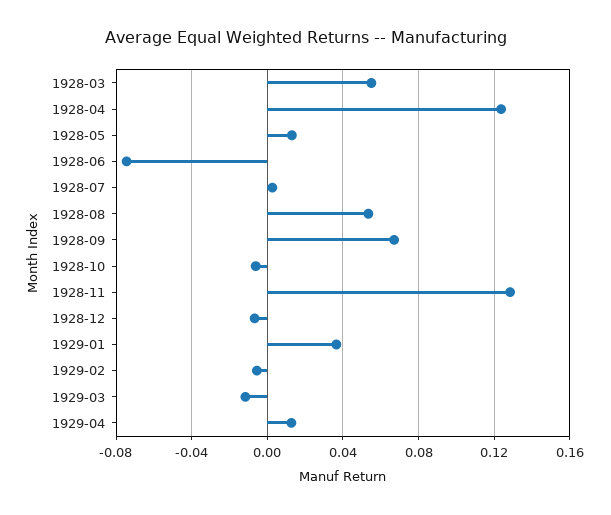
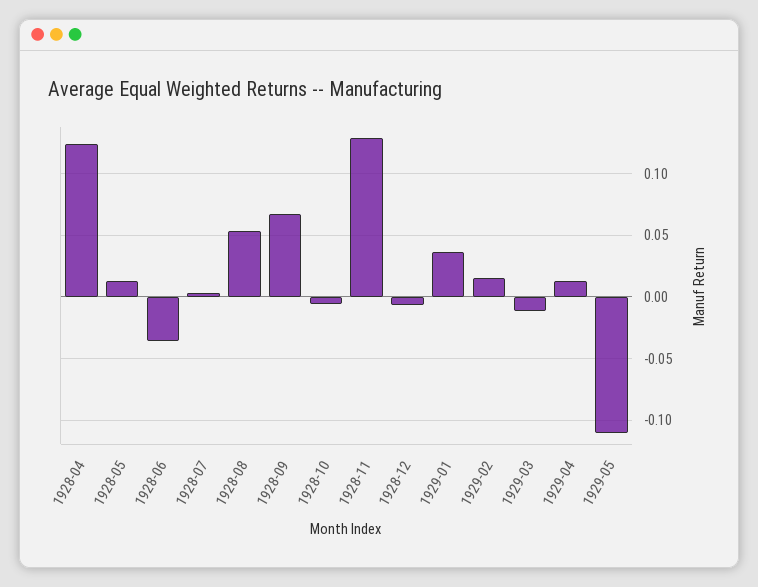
1928-03: 0.055 -> none
1928-06: -0.075 -> -0.035
1929-02: -0.005 -> 0.015
1929-05: none -> -0.11

